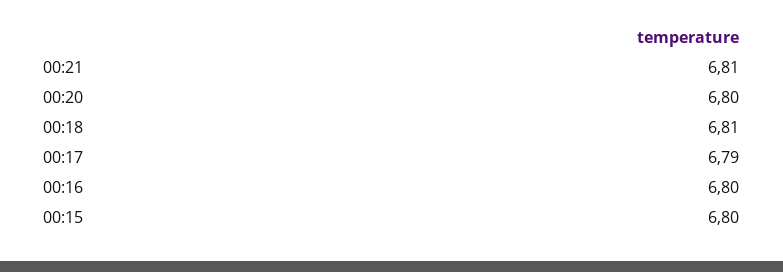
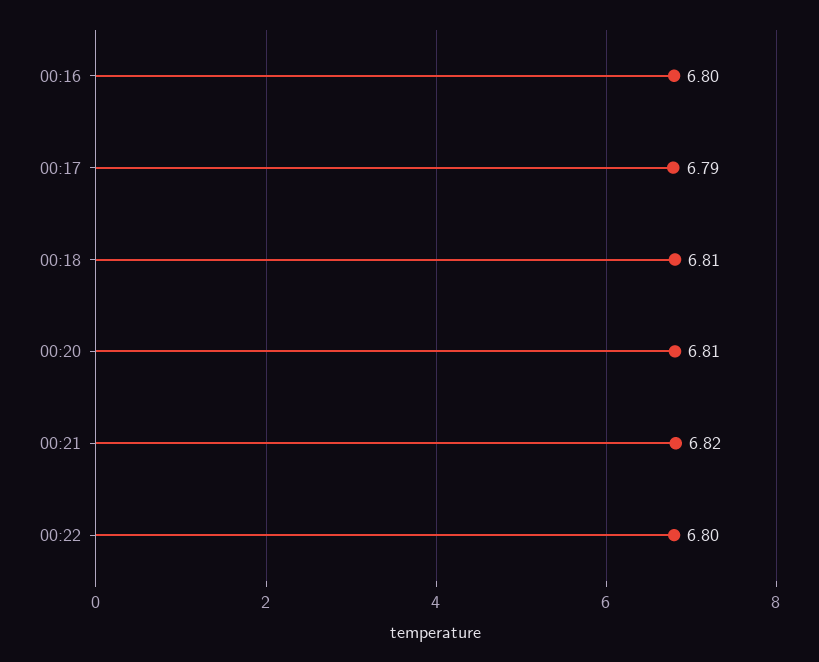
00:21: 6.81 -> 6.82
00:20: 6.8 -> 6.81
00:15: 6.8 -> none
00:22: none -> 6.8

